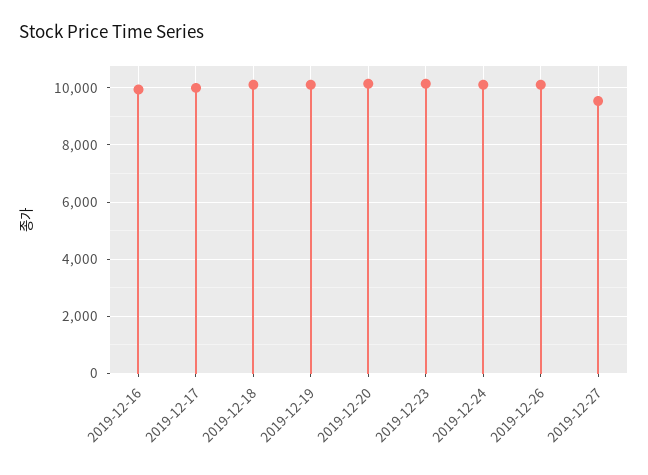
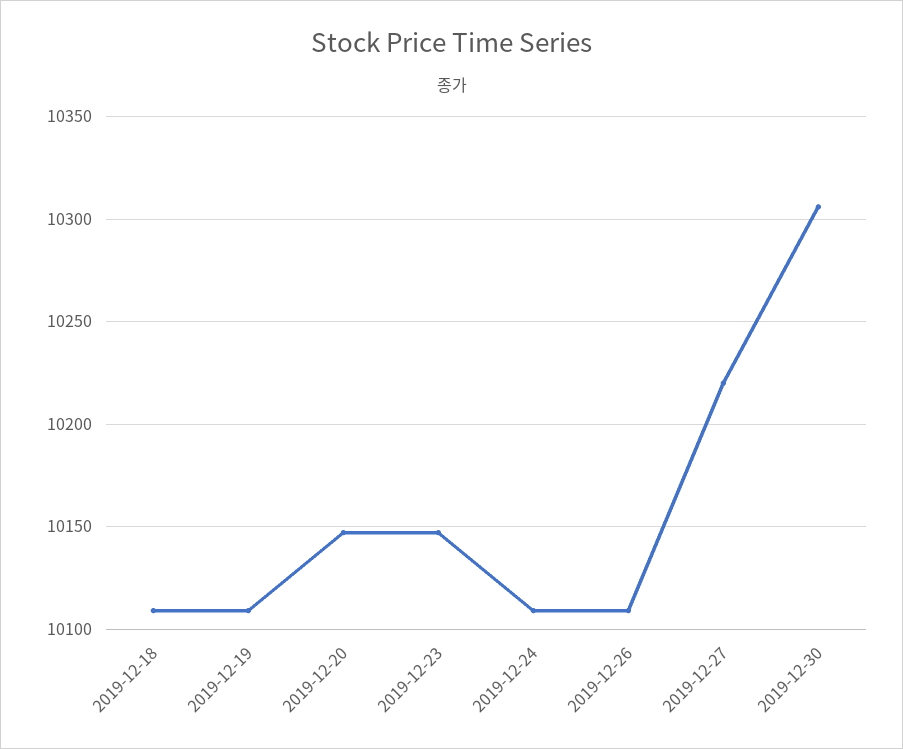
2019-12-16: 10000 -> none
2019-12-17: 10000 -> none
2019-12-27: 9500 -> 10220
2019-12-30: none -> 10305

